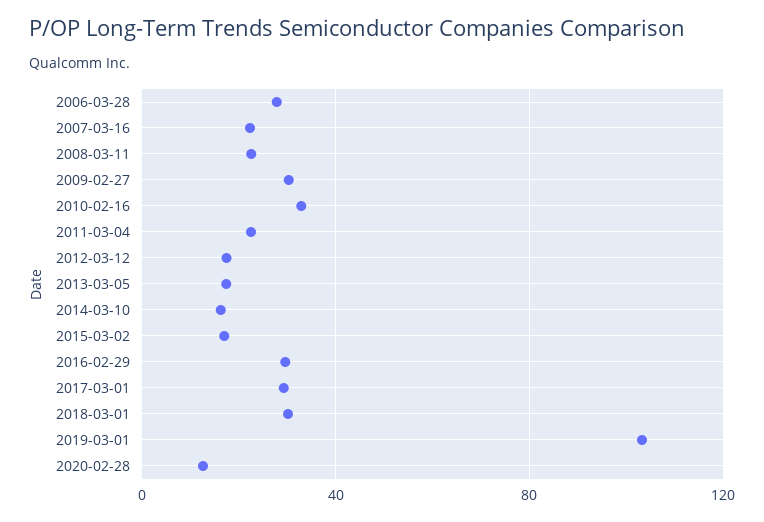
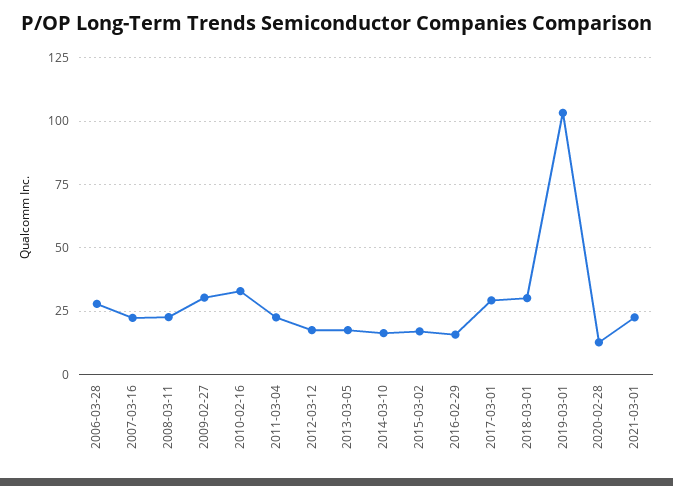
2016-02-29: 30 -> 15
2021-03-01: none -> 22.5

